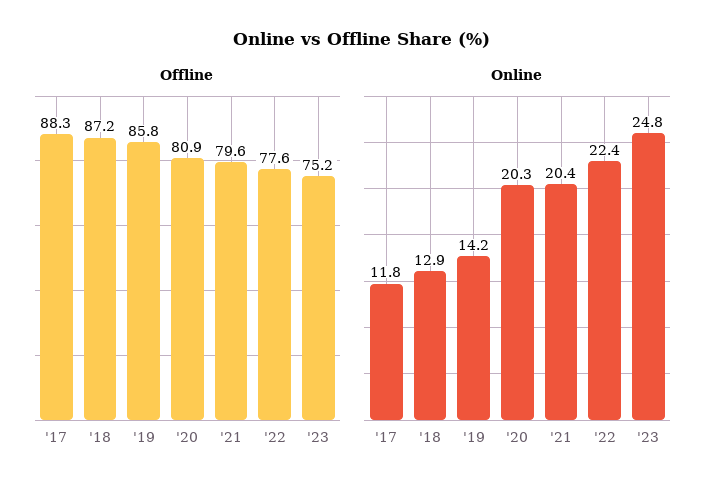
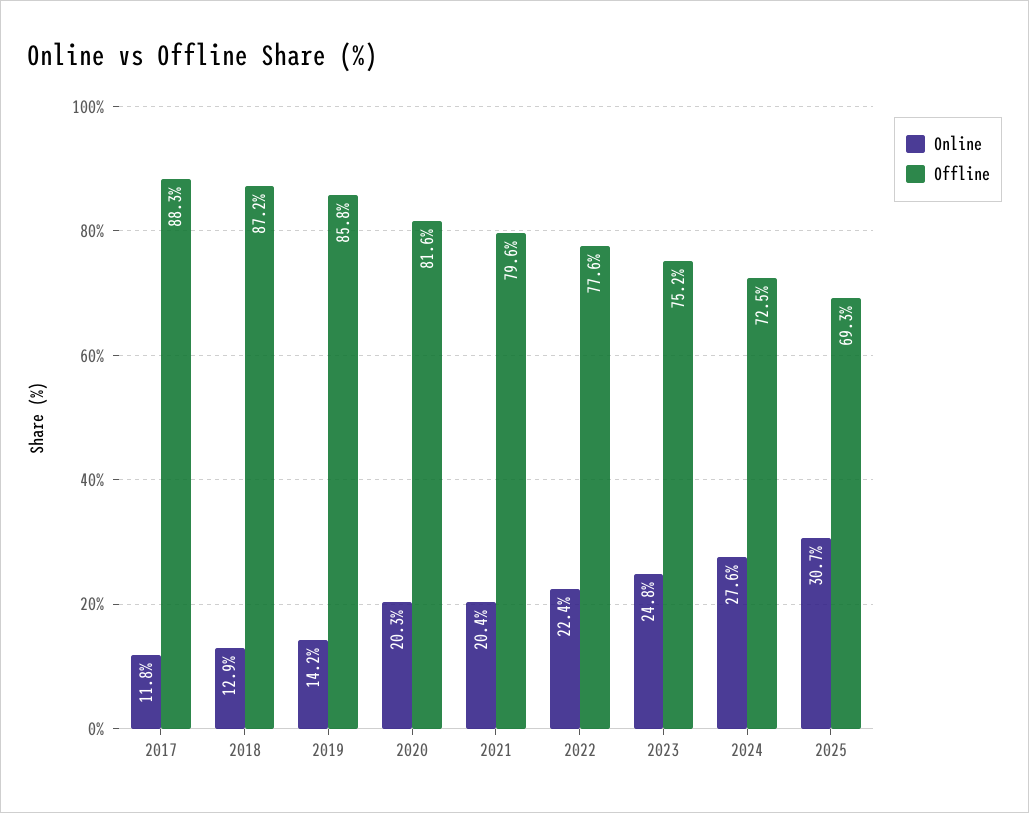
Offline, '20: 80.9 -> 81.6
Online, 2024: none -> 27.6
Offline, 2024: none -> 72.5
Online, 2025: none -> 30.7
Offline, 2025: none -> 69.3

